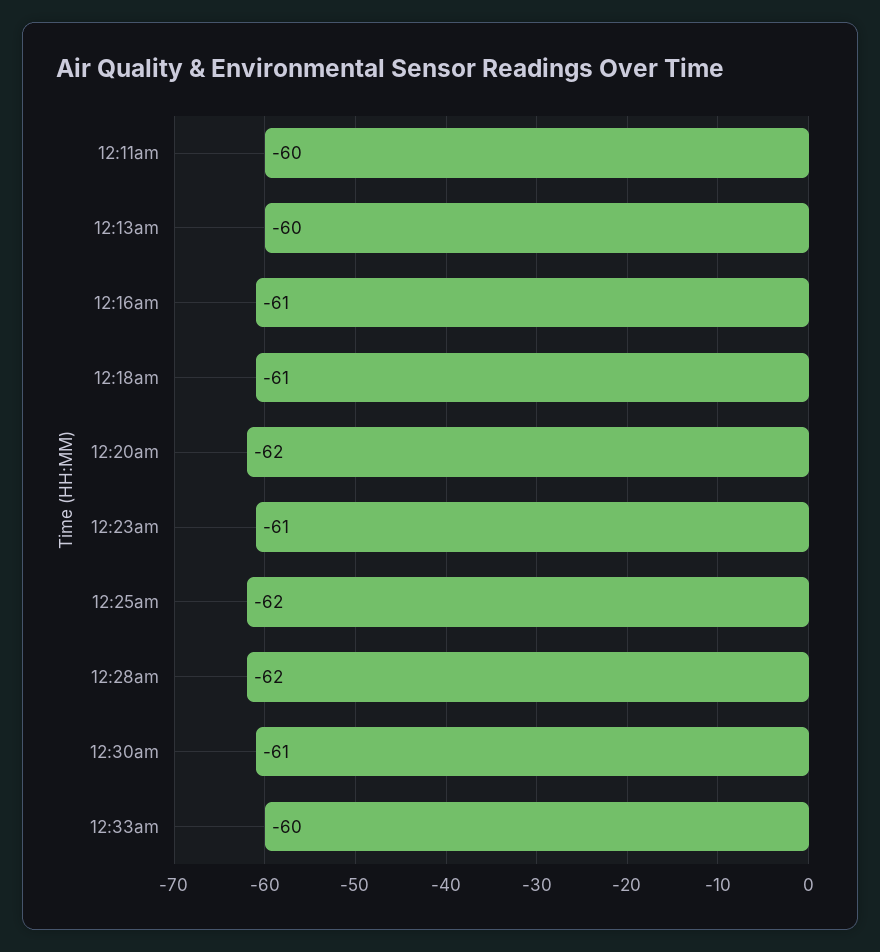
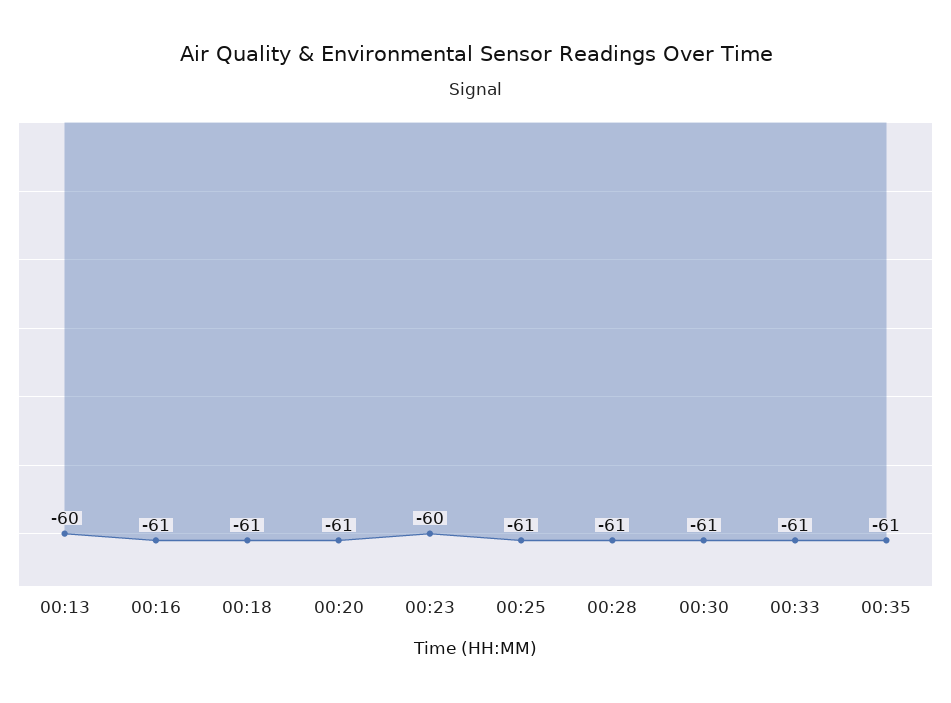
12:11am: -60 -> none
12:20am: -62 -> -61
12:23am: -61 -> -60
12:25am: -62 -> -61
12:28am: -62 -> -61
12:33am: -60 -> -61
00:35: none -> -61

